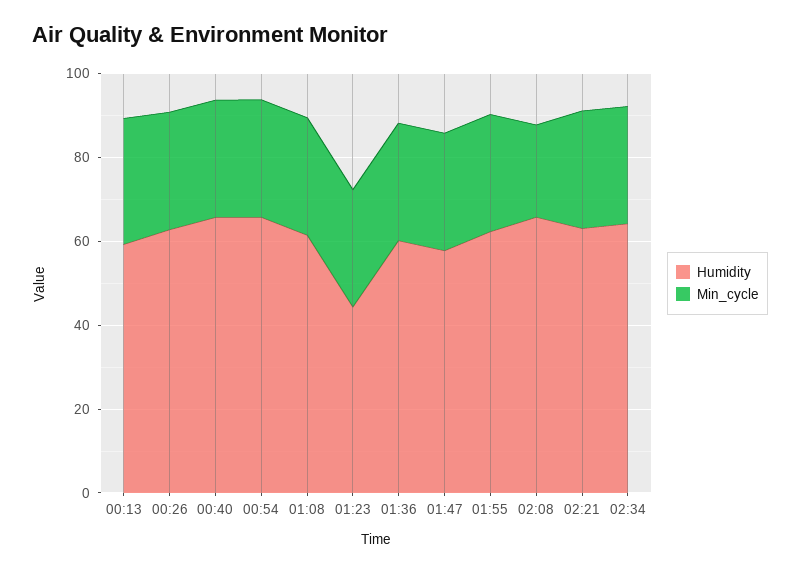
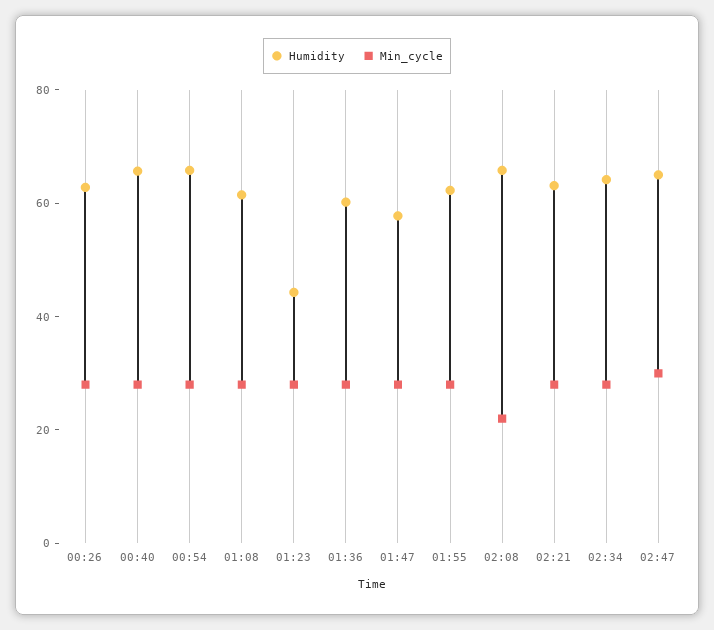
Humidity, 00:13: 60 -> none
Min_cycle, 00:13: 30 -> none
Humidity, 02:47: none -> 65
Min_cycle, 02:47: none -> 30

